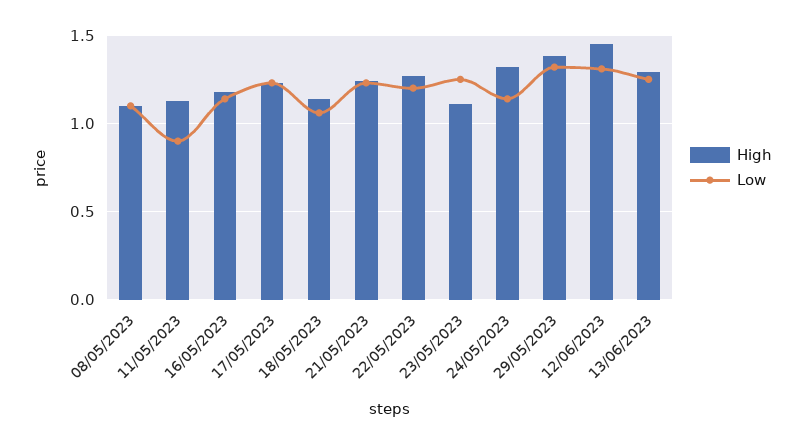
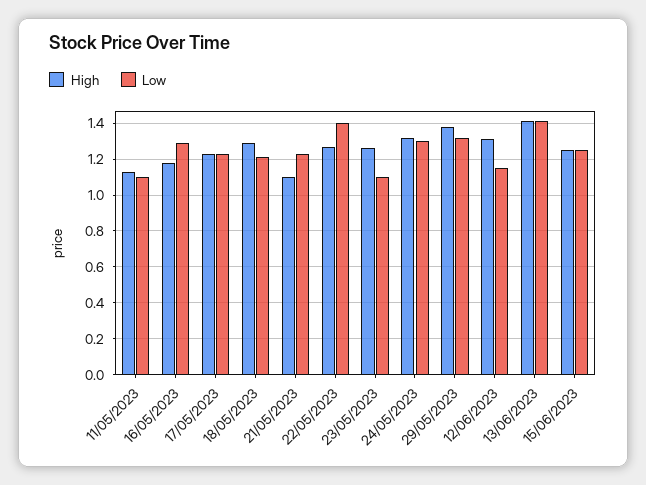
High, 08/05/2023: 1.1 -> none
Low, 08/05/2023: 1.1 -> none
Low, 11/05/2023: 0.9 -> 1.1
Low, 16/05/2023: 1.15 -> 1.3
High, 18/05/2023: 1.15 -> 1.3
Low, 18/05/2023: 1.05 -> 1.2
High, 21/05/2023: 1.25 -> 1.1
Low, 22/05/2023: 1.2 -> 1.4
High, 23/05/2023: 1.1 -> 1.25
Low, 23/05/2023: 1.25 -> 1.1
Low, 24/05/2023: 1.15 -> 1.3
High, 12/06/2023: 1.45 -> 1.3
Low, 12/06/2023: 1.3 -> 1.15
High, 13/06/2023: 1.3 -> 1.4
Low, 13/06/2023: 1.25 -> 1.4
High, 15/06/2023: none -> 1.25
Low, 15/06/2023: none -> 1.25

